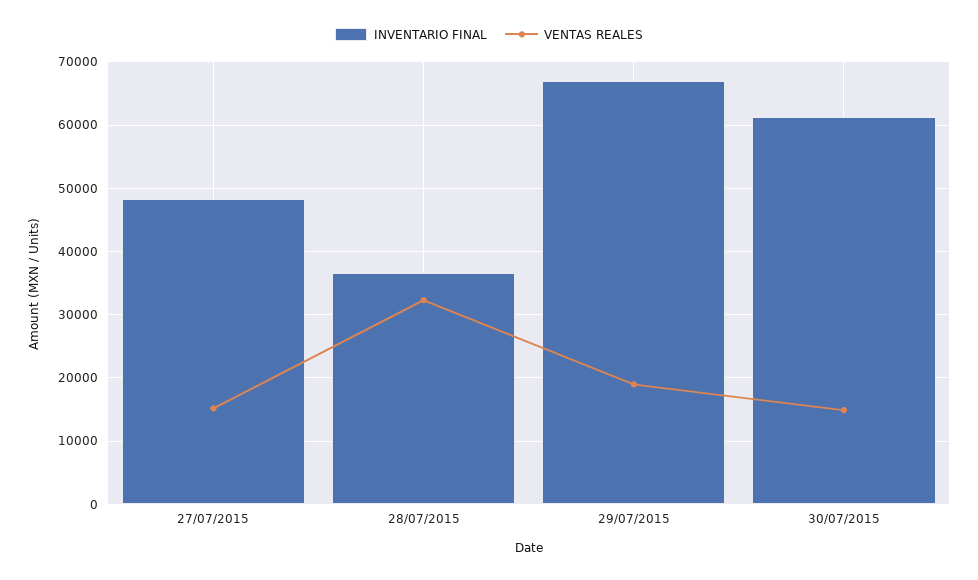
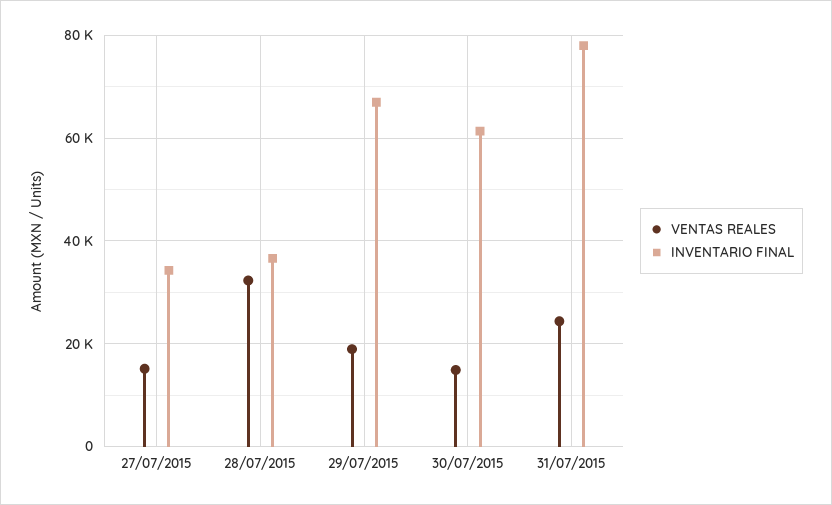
INVENTARIO FINAL, 27/07/2015: 48000 -> 34000
VENTAS REALES, 31/07/2015: none -> 24000
INVENTARIO FINAL, 31/07/2015: none -> 78000

